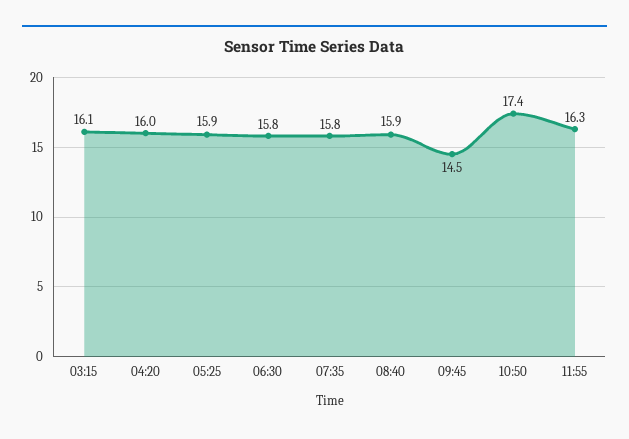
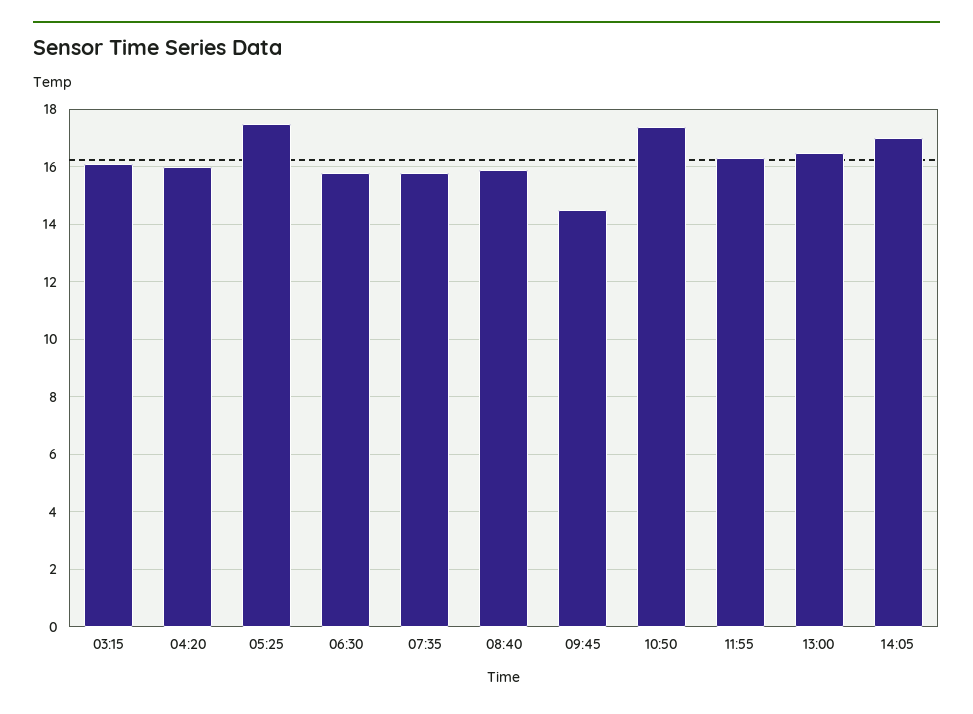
05:25: 15.9 -> 17.5
13:00: none -> 16.5
14:05: none -> 17

